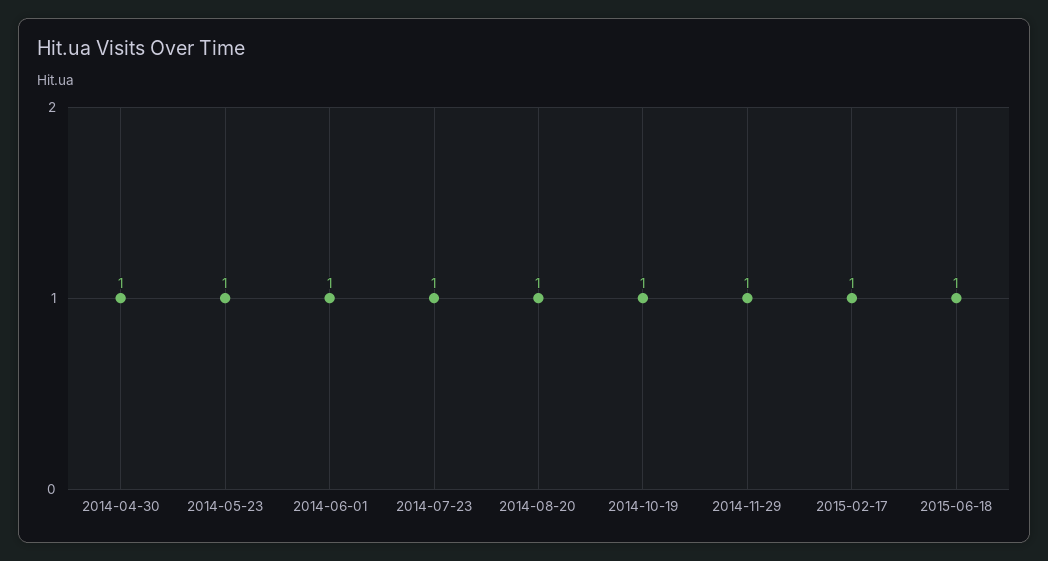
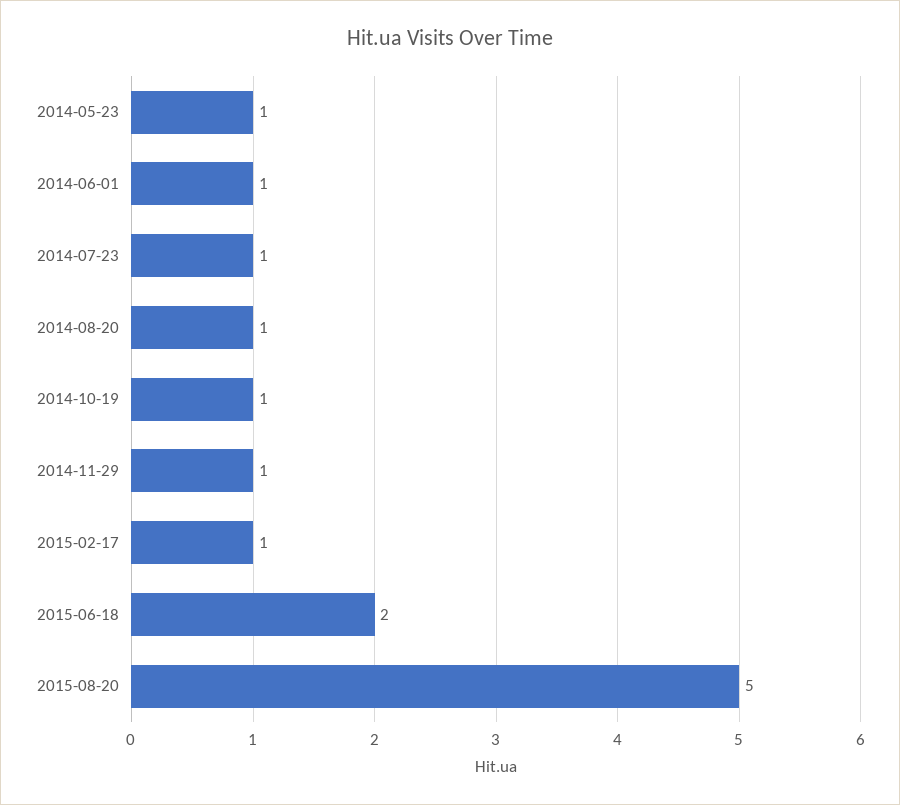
2014-04-30: 1 -> none
2015-06-18: 1 -> 2
2015-08-20: none -> 5

